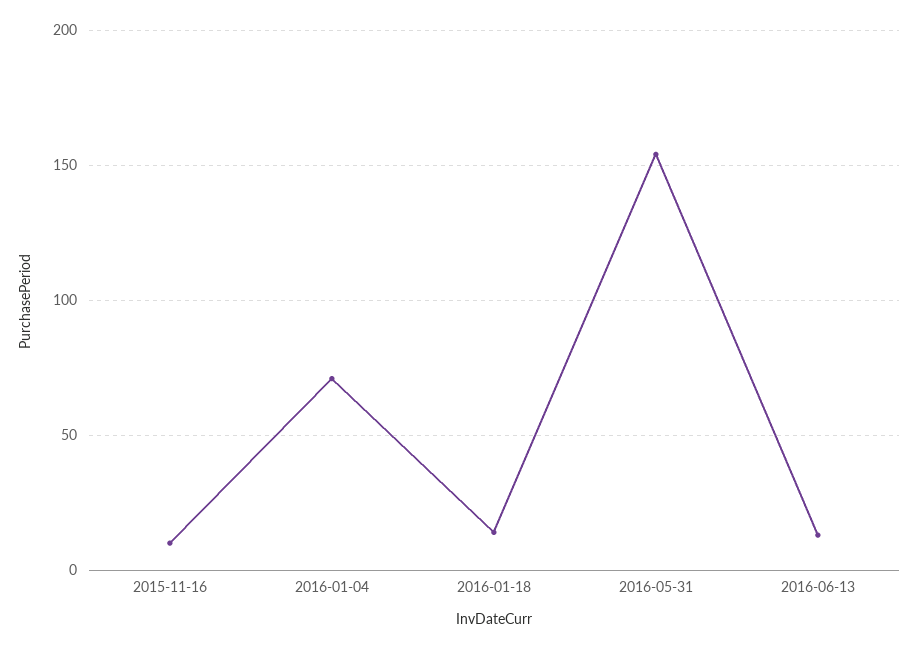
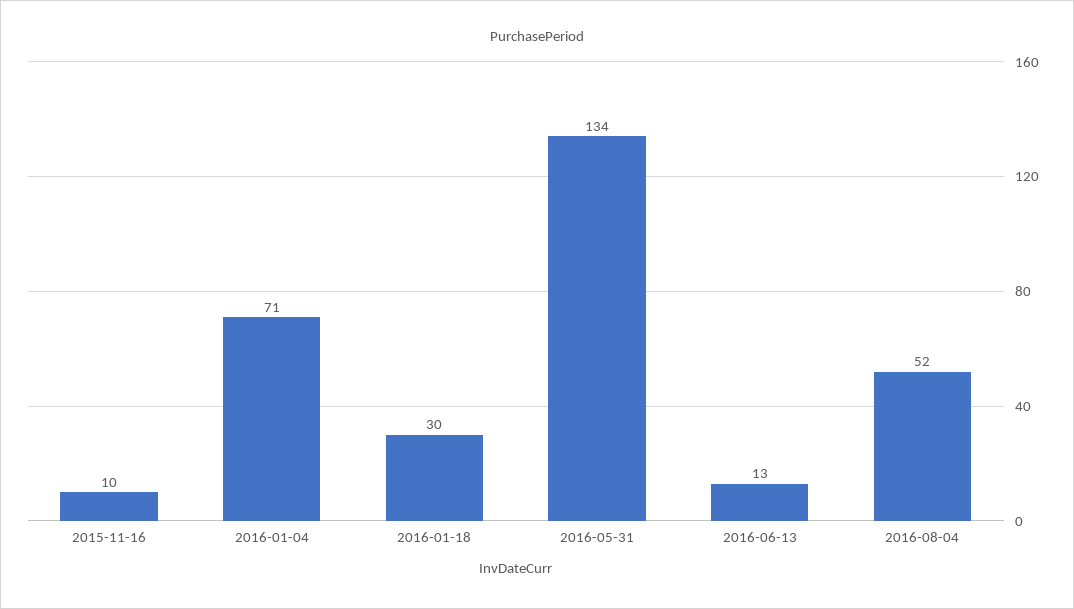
2016-01-18: 15 -> 30
2016-05-31: 155 -> 134
2016-08-04: none -> 52

